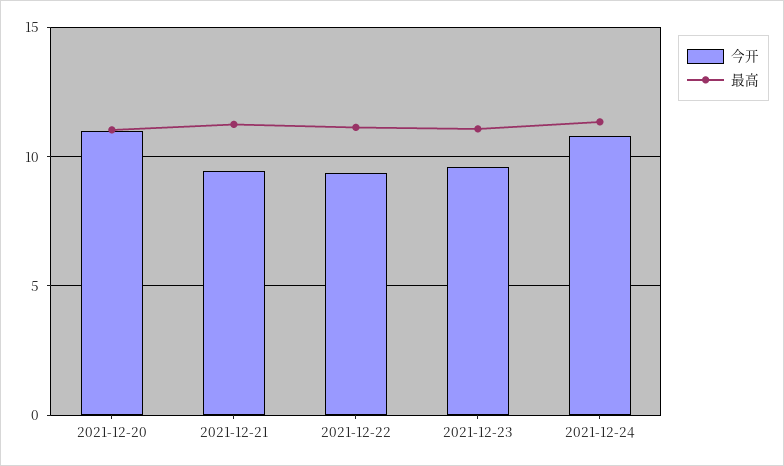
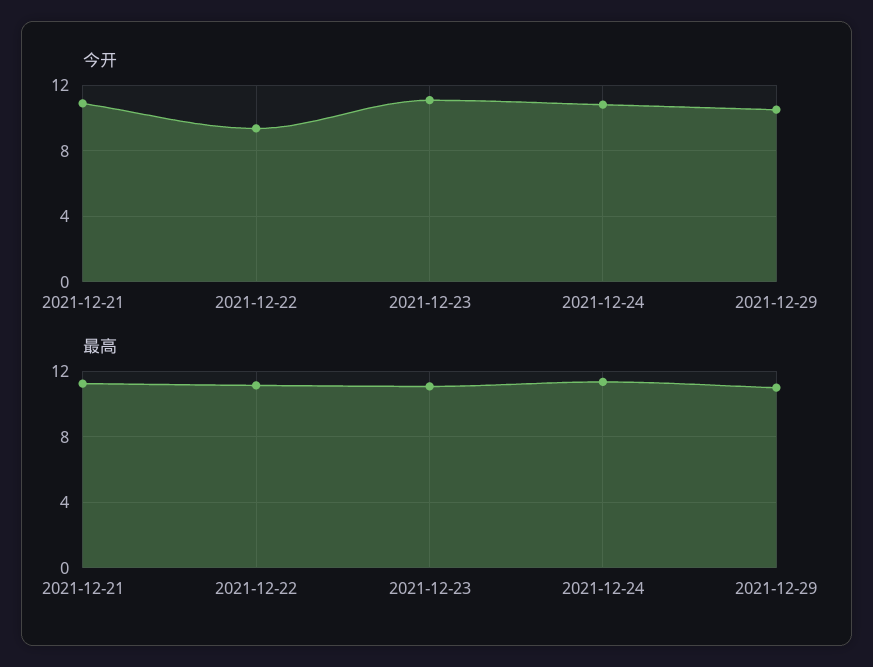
今开, 2021-12-20: 11 -> none
最高, 2021-12-20: 11 -> none
今开, 2021-12-21: 9.5 -> 11
今开, 2021-12-23: 9.5 -> 11
今开, 2021-12-29: none -> 10.5
最高, 2021-12-29: none -> 11

